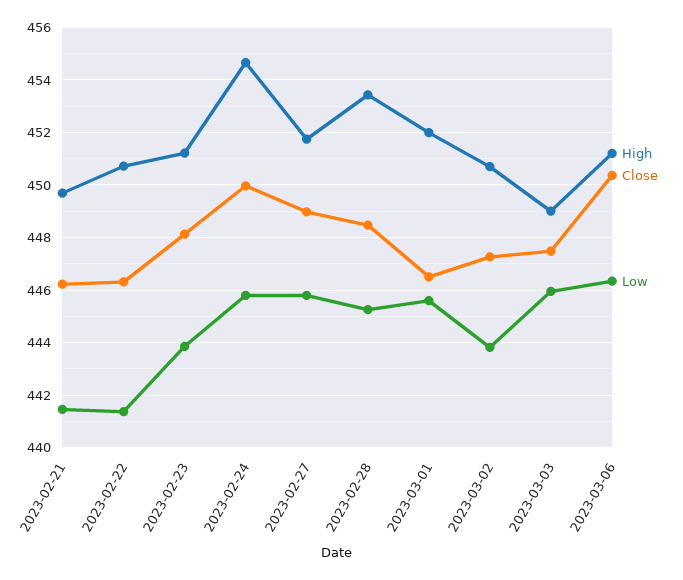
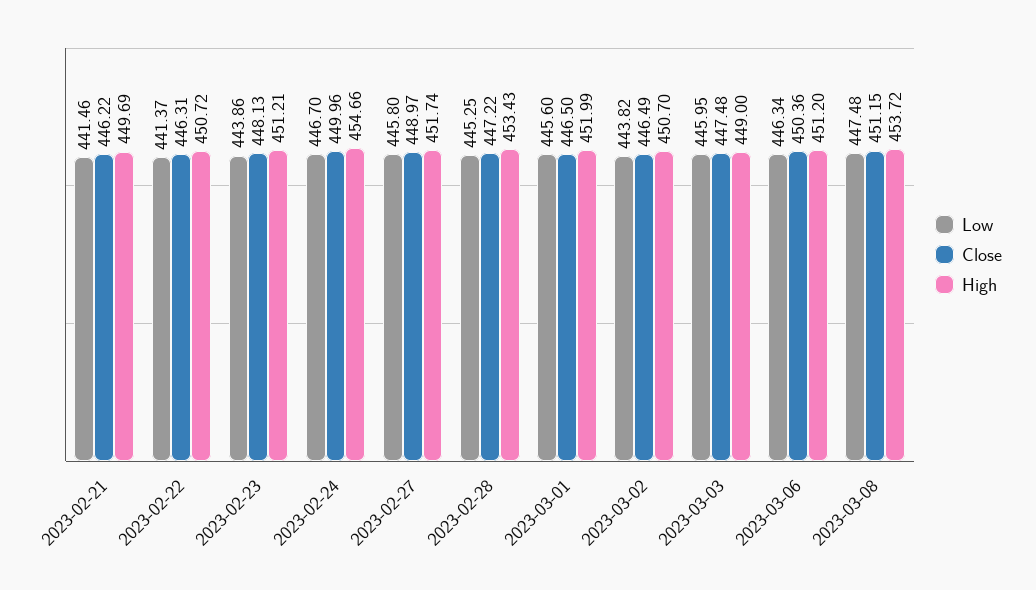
Low, 2023-02-24: 445.75 -> 446.7
Close, 2023-02-28: 448.5 -> 447.22
Close, 2023-03-02: 447.25 -> 446.49
Low, 2023-03-08: none -> 447.48
Close, 2023-03-08: none -> 451.15
High, 2023-03-08: none -> 453.72

